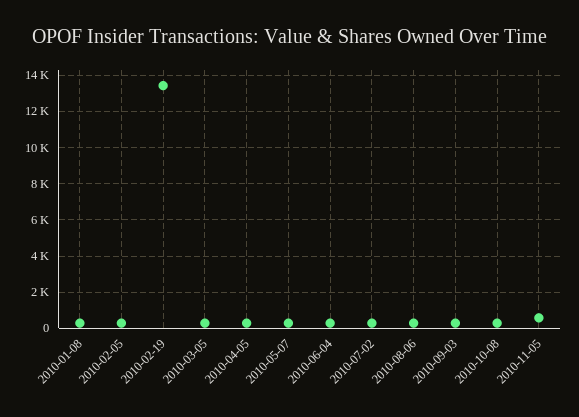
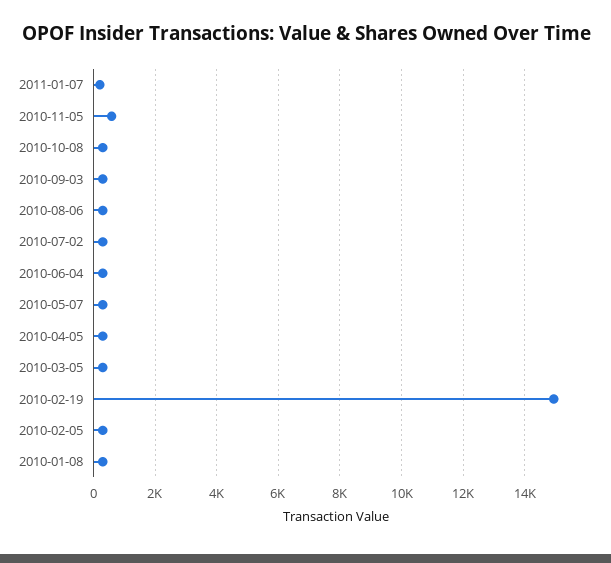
2010-02-19: 13500 -> 15000
2011-01-07: none -> 200

